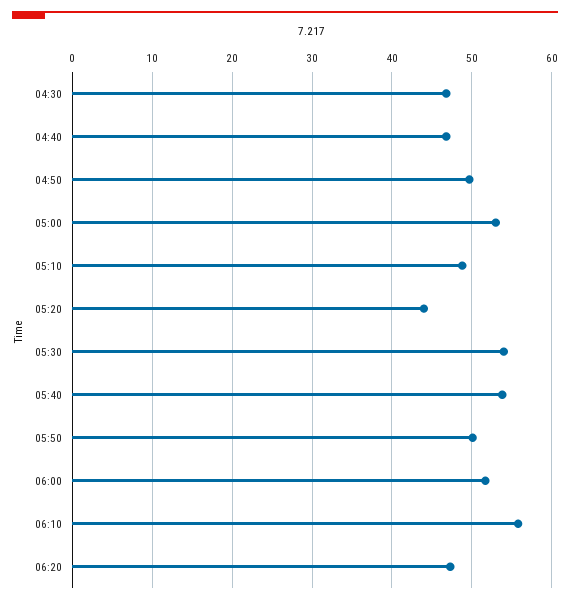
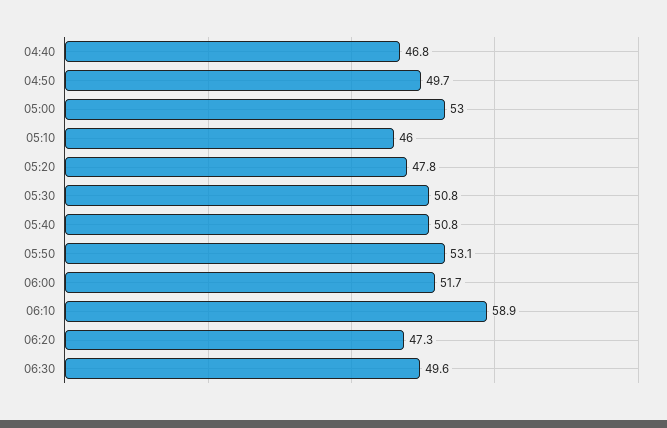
04:30: 47 -> none
05:10: 49 -> 46
05:20: 44 -> 47.8
05:30: 54 -> 50.8
05:40: 54 -> 50.8
05:50: 50 -> 53.1
06:10: 56 -> 58.9
06:30: none -> 49.6

